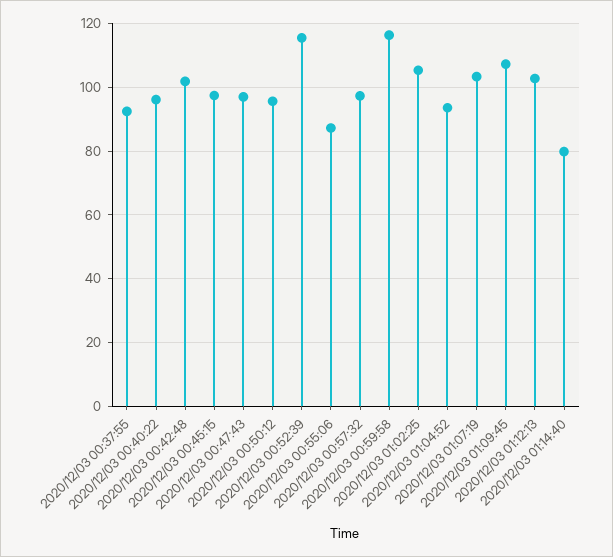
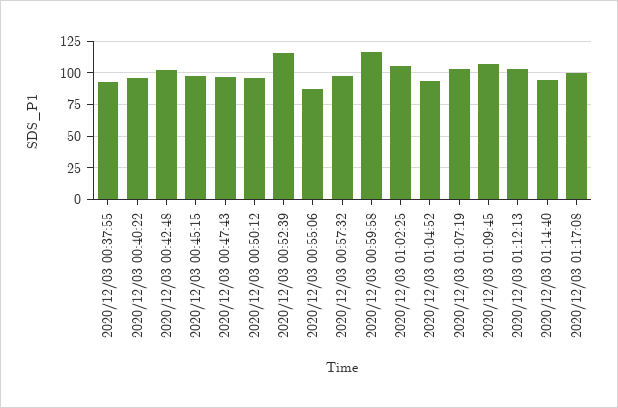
2020/12/03 01:14:40: 80 -> 95
2020/12/03 01:17:08: none -> 100

